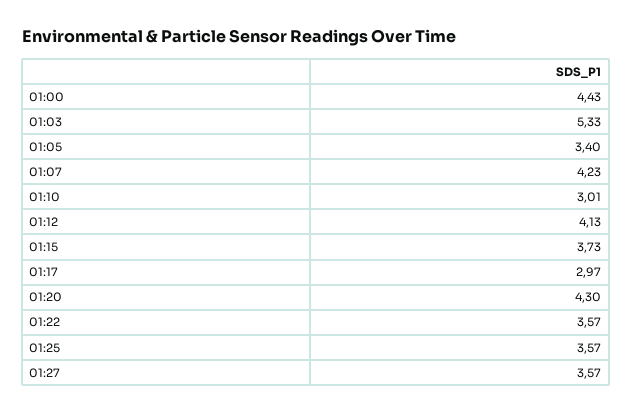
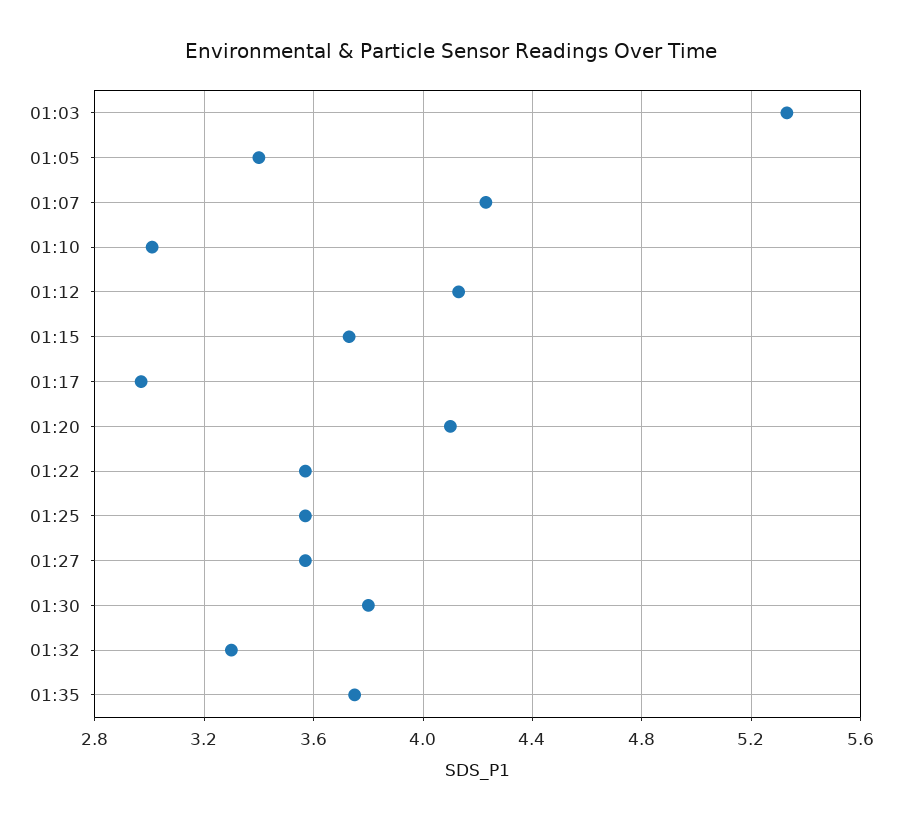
01:00: 4.43 -> none
01:20: 4.3 -> 4.1
01:30: none -> 3.8
01:32: none -> 3.3
01:35: none -> 3.75

